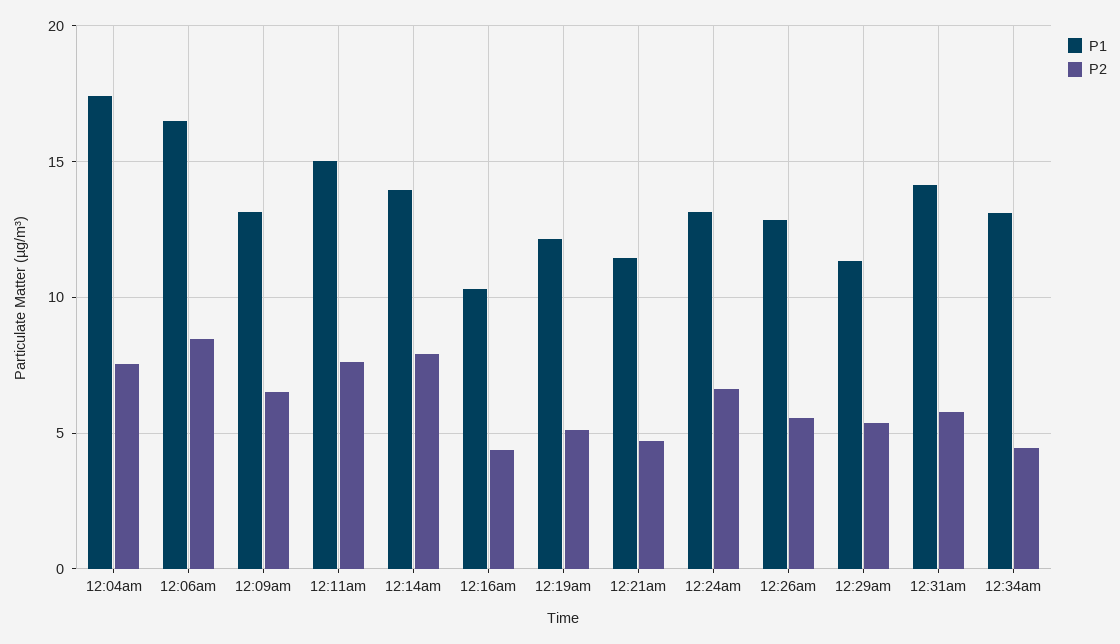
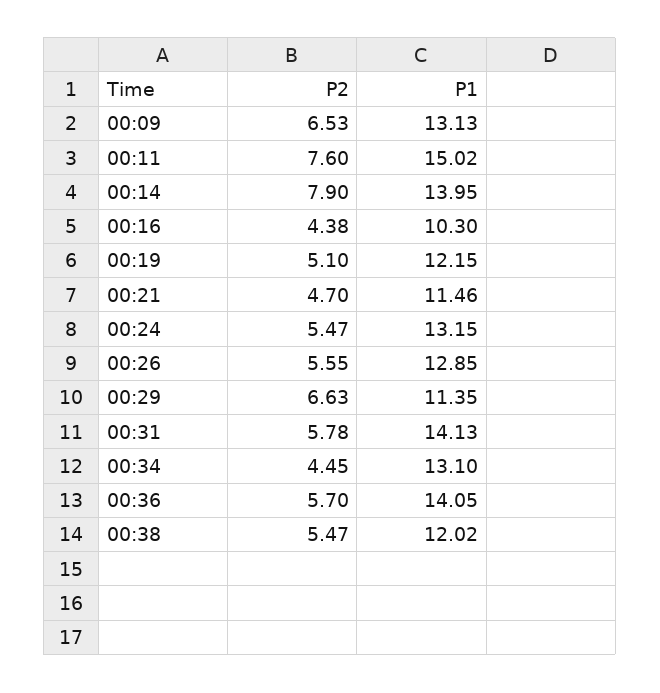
P1, 12:04am: 17.5 -> none
P2, 12:04am: 7.5 -> none
P1, 12:06am: 16.5 -> none
P2, 12:06am: 8.5 -> none
P2, 12:24am: 6.5 -> 5.47
P2, 12:29am: 5.5 -> 6.63
P2, 00:36: none -> 5.7
P1, 00:36: none -> 14.05
P2, 00:38: none -> 5.47
P1, 00:38: none -> 12.02

